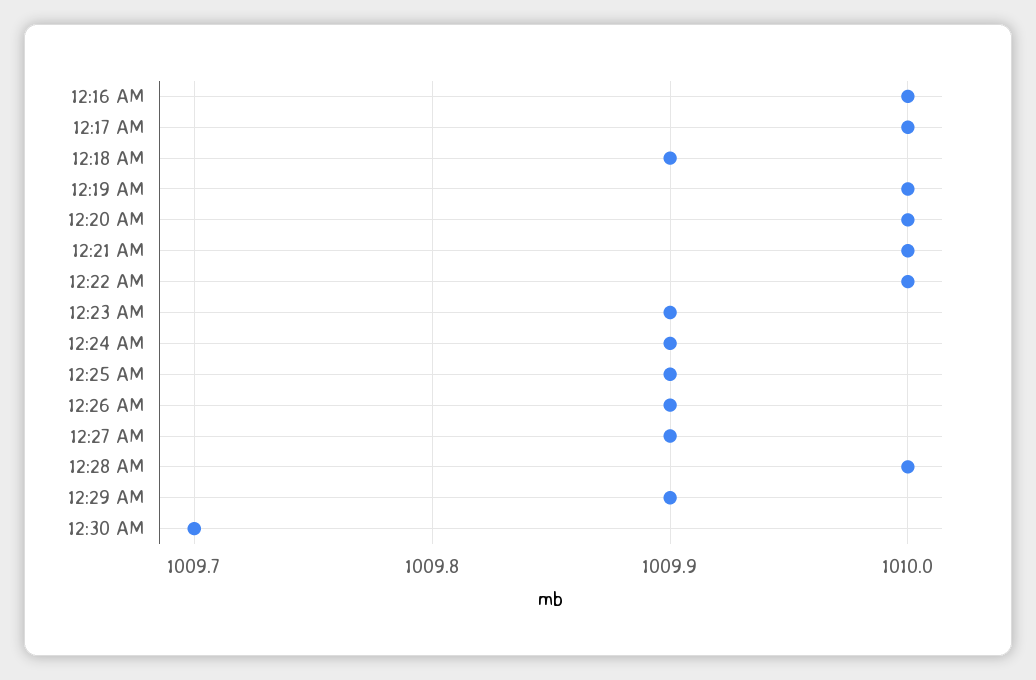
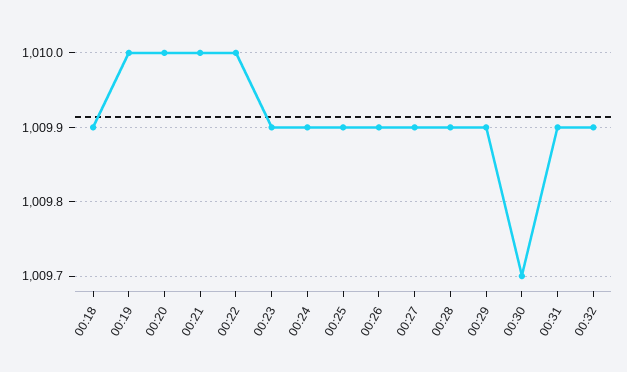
12:16 AM: 1010 -> none
12:17 AM: 1010 -> none
12:28 AM: 1010 -> 1009.9
00:31: none -> 1009.9
00:32: none -> 1009.9

